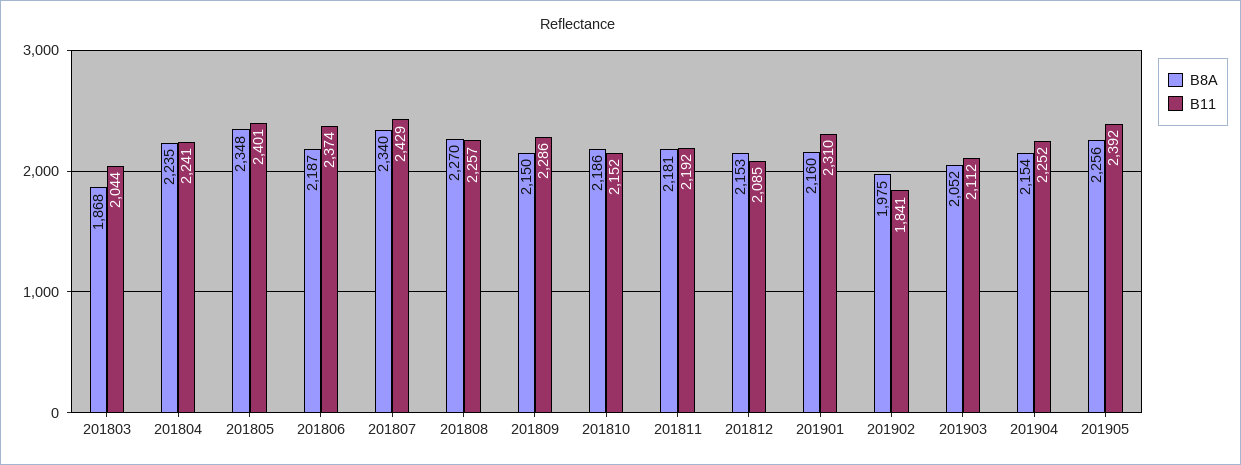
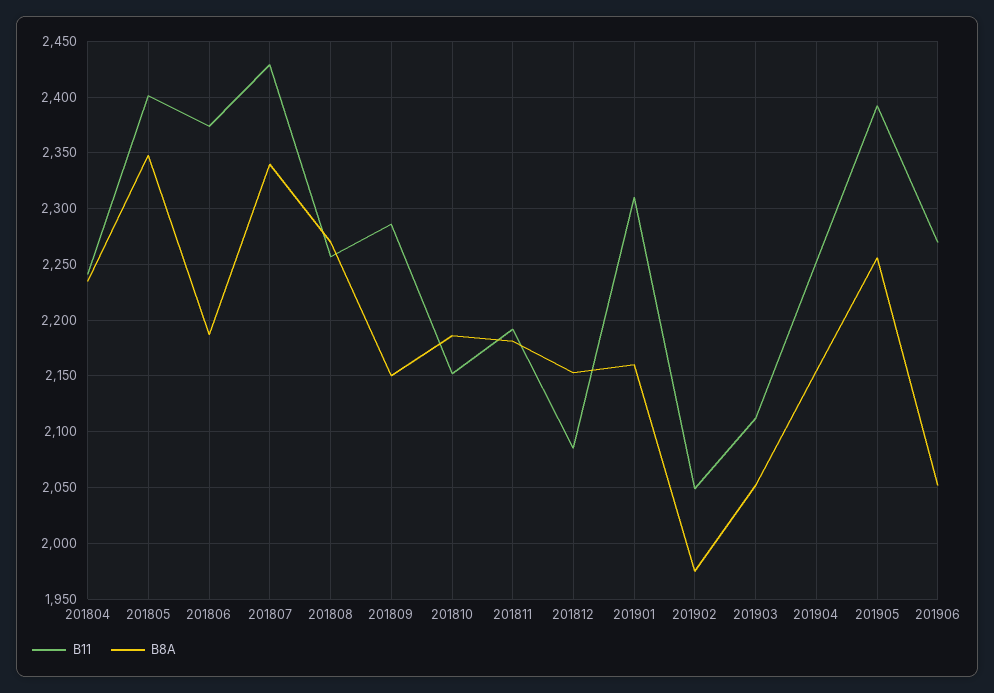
B8A, 201803: 1868 -> none
B11, 201803: 2044 -> none
B11, 201902: 1841 -> 2050
B11, 201906: none -> 2270
B8A, 201906: none -> 2050

